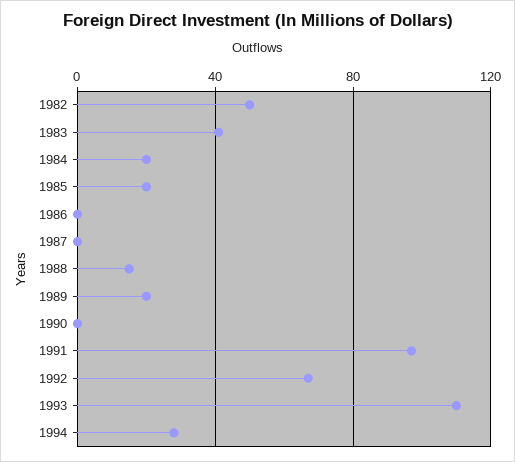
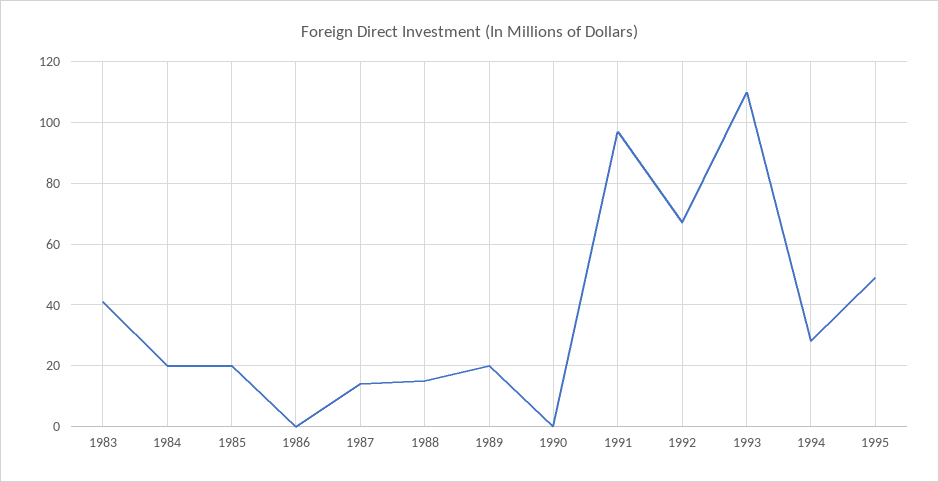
1982: 50 -> none
1987: 0 -> 15
1995: none -> 50

